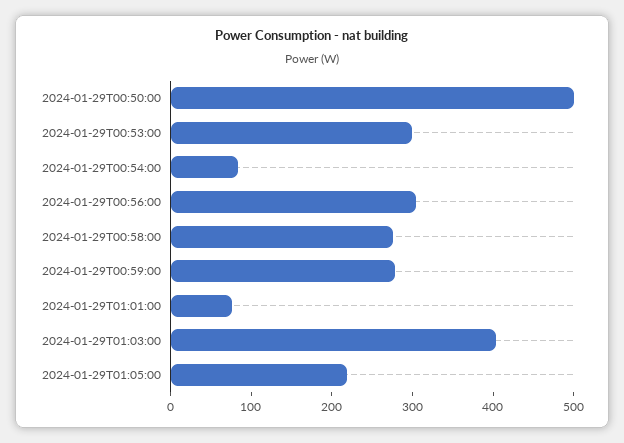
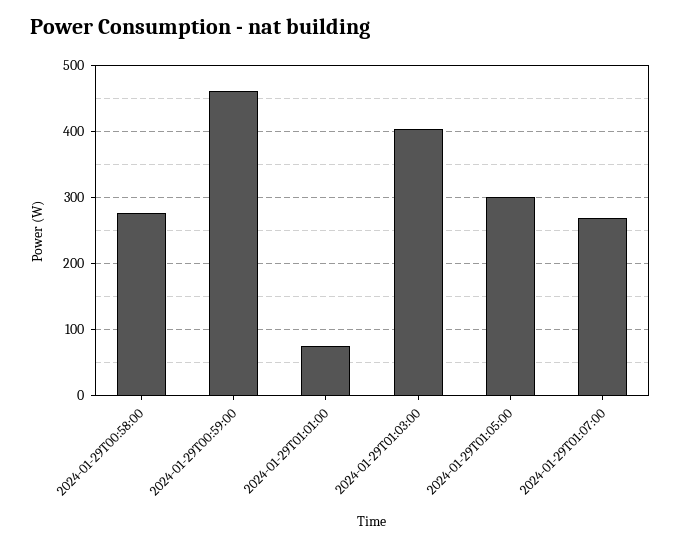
2024-01-29T00:50:00: 500 -> none
2024-01-29T00:53:00: 300 -> none
2024-01-29T00:54:00: 80 -> none
2024-01-29T00:56:00: 300 -> none
2024-01-29T00:59:00: 280 -> 460
2024-01-29T01:05:00: 220 -> 300
2024-01-29T01:07:00: none -> 270

